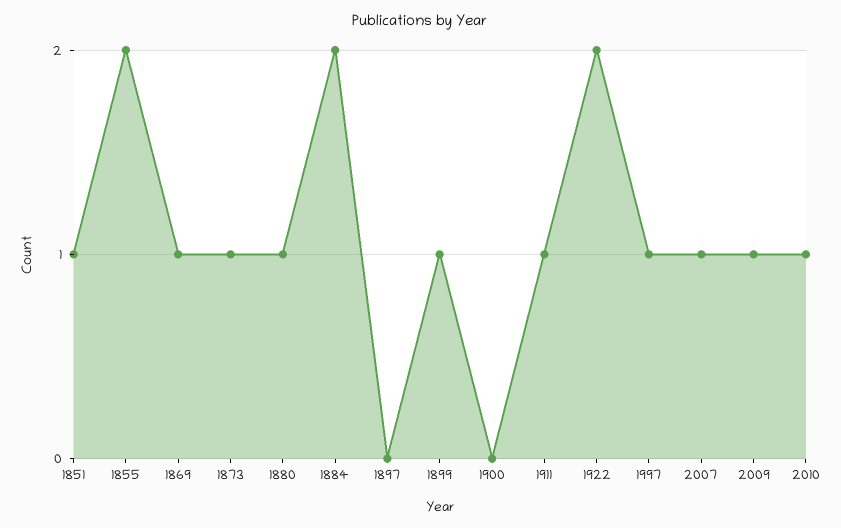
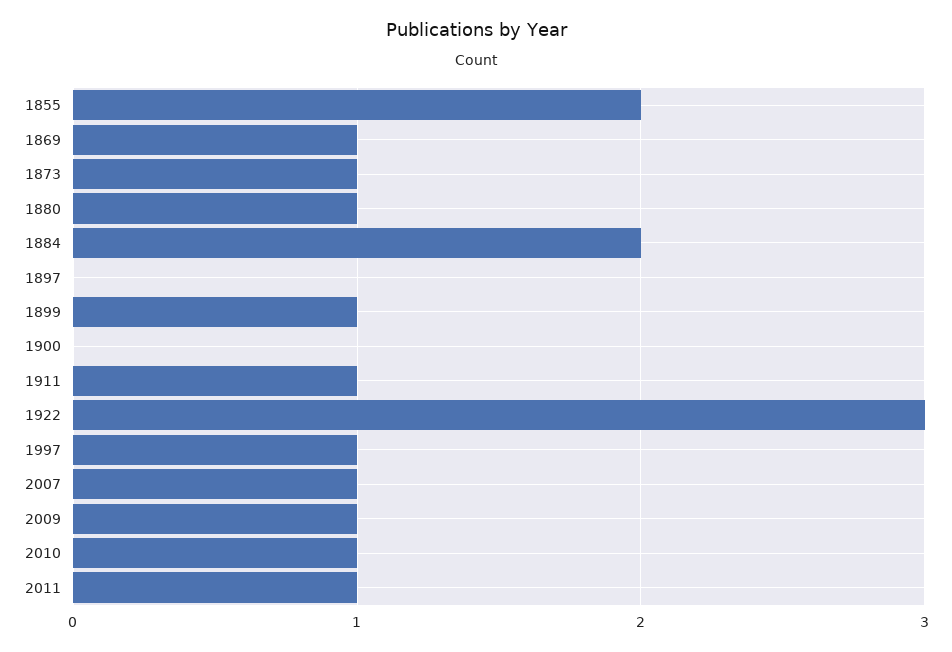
1851: 1 -> none
1922: 2 -> 3
2011: none -> 1

